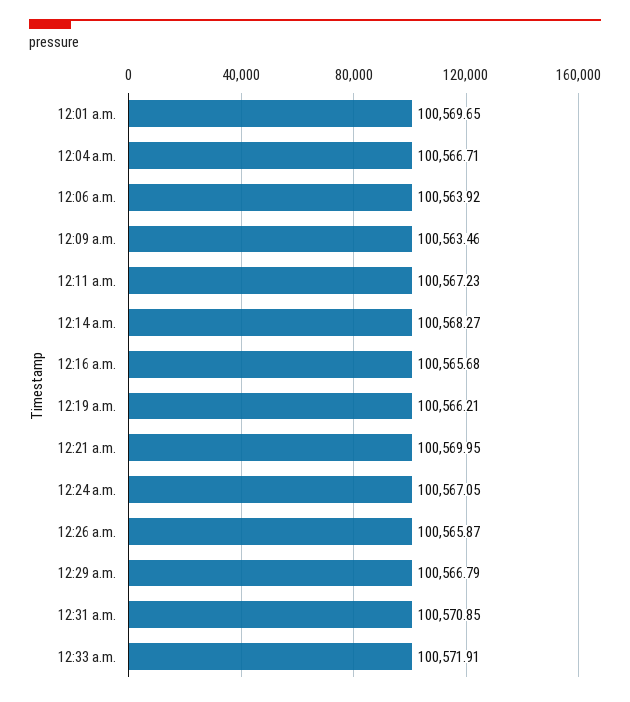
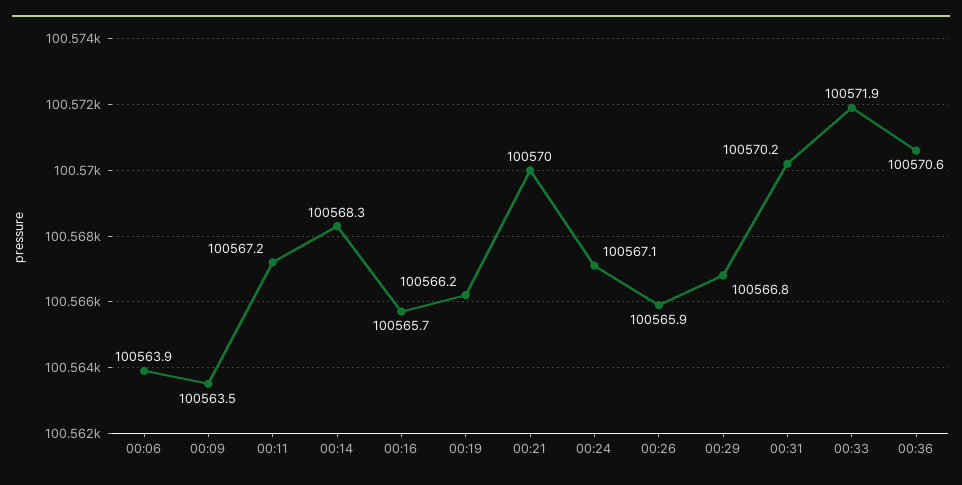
12:01 a.m.: 100569.65 -> none
12:04 a.m.: 100566.71 -> none
12:31 a.m.: 100570.85 -> 100570.2
00:36: none -> 100570.6

